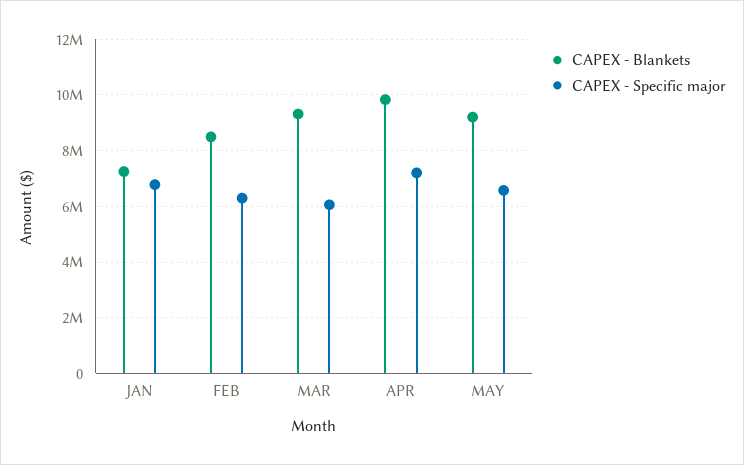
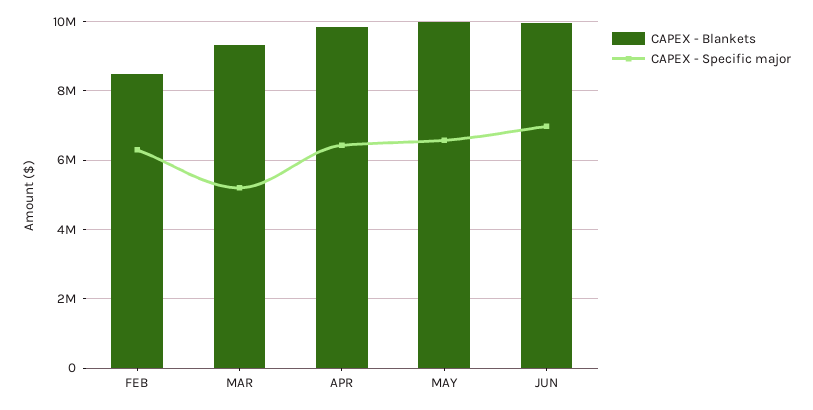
CAPEX - Blankets, JAN: 7250000 -> none
CAPEX - Specific major, JAN: 6750000 -> none
CAPEX - Specific major, MAR: 6000000 -> 5200000
CAPEX - Specific major, APR: 7250000 -> 6400000
CAPEX - Blankets, MAY: 9250000 -> 10000000
CAPEX - Blankets, JUN: none -> 10000000
CAPEX - Specific major, JUN: none -> 7000000

